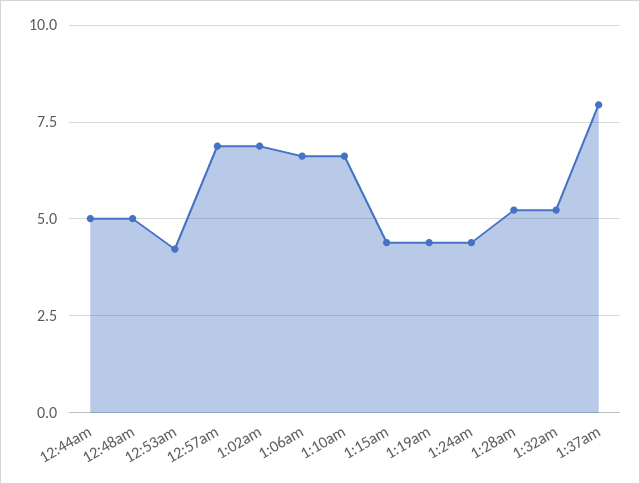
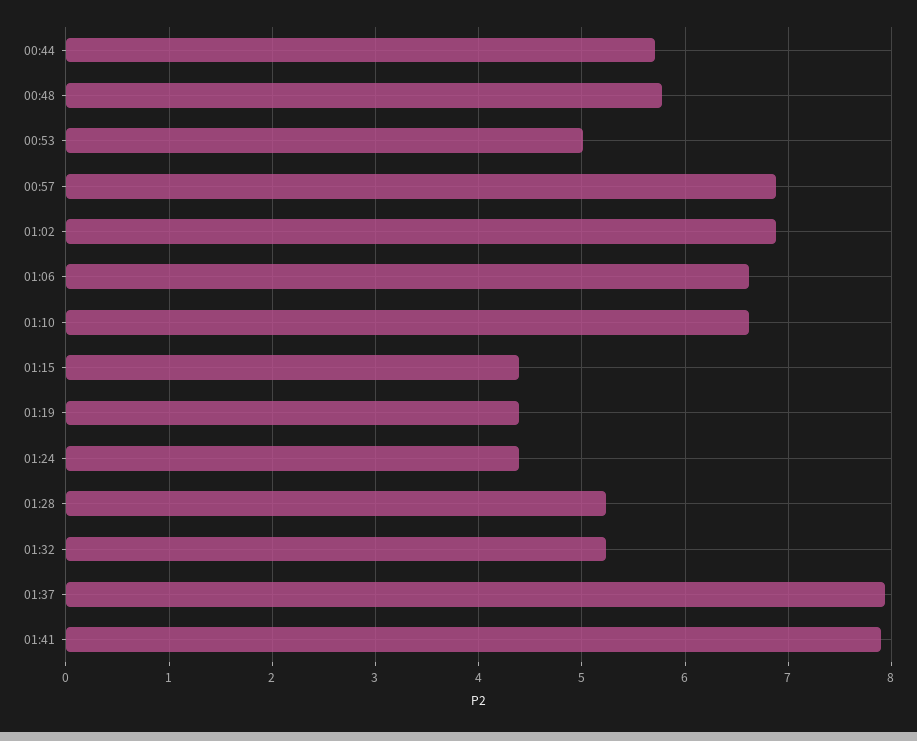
12:44am: 5 -> 5.7
12:48am: 5 -> 5.8
12:53am: 4.25 -> 5
01:41: none -> 7.9

